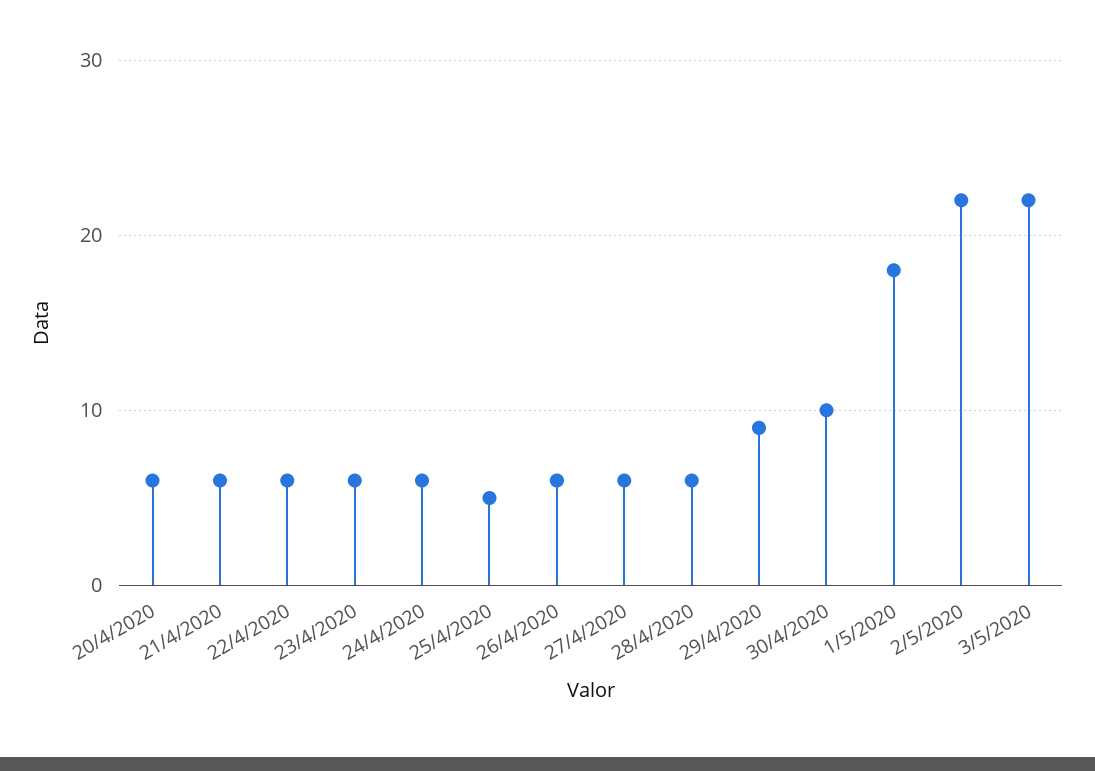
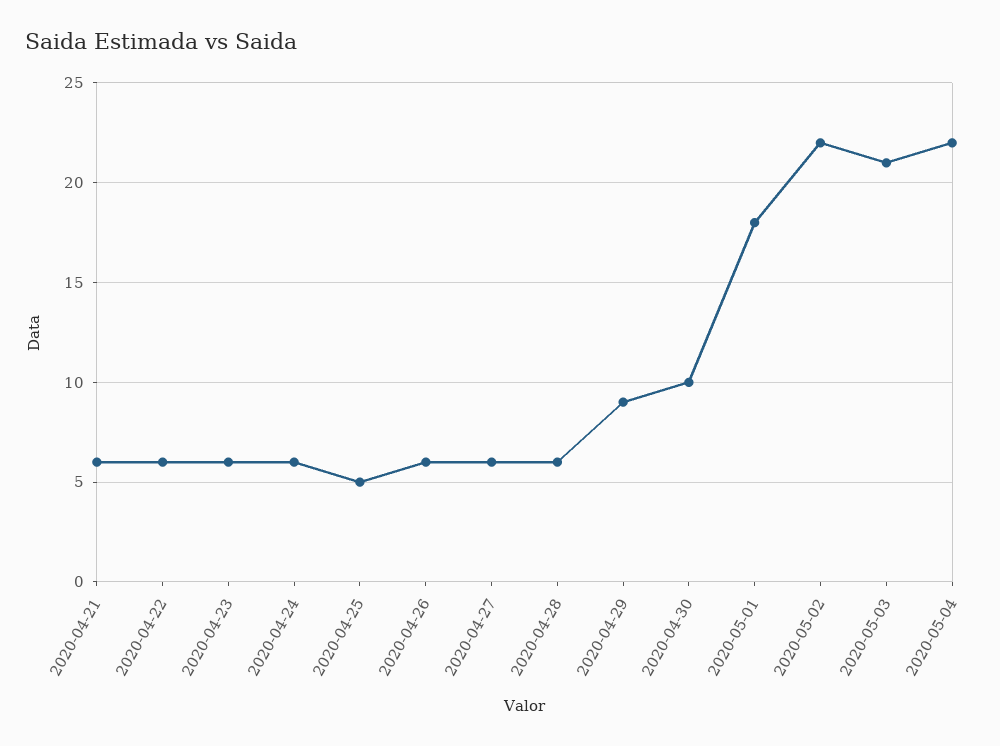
20/4/2020: 6 -> none
3/5/2020: 22 -> 21
2020-05-04: none -> 22

